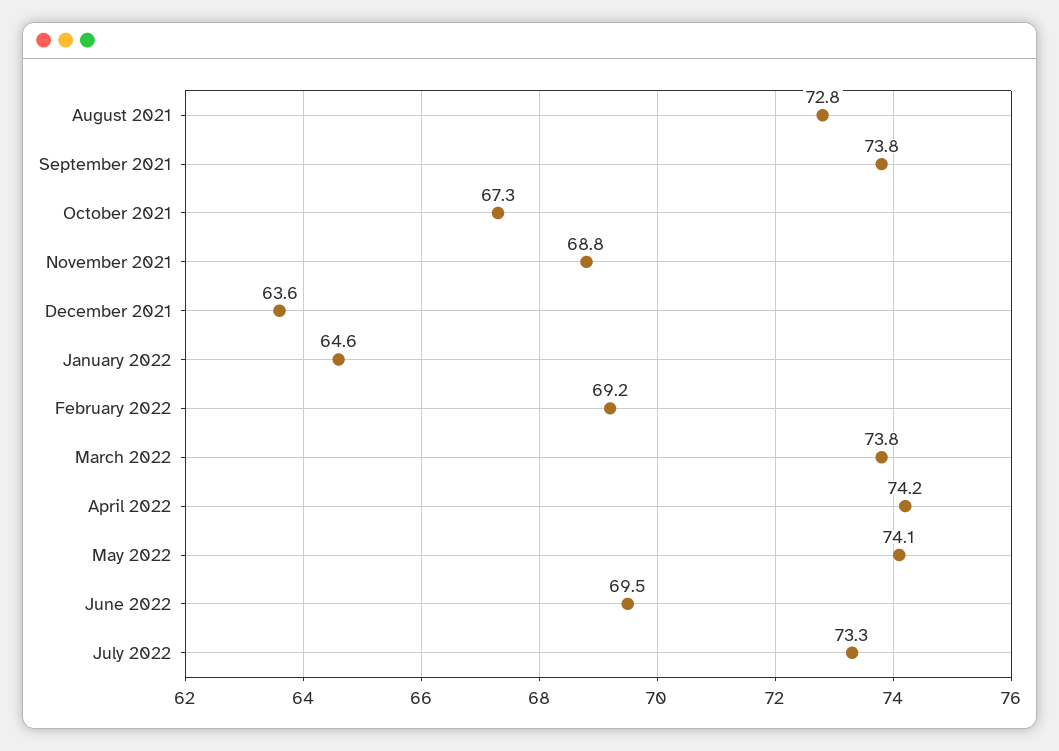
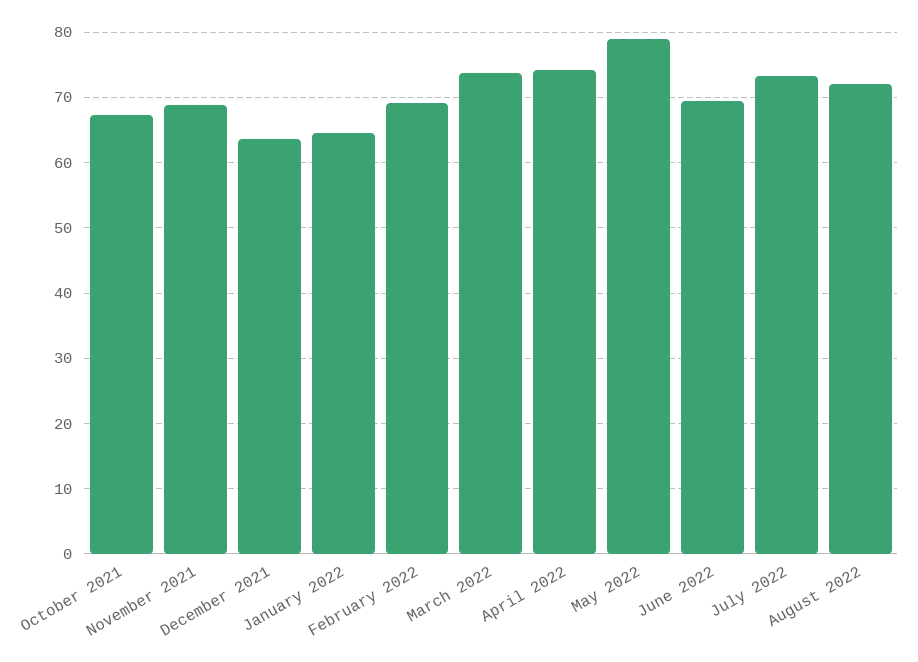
August 2021: 72.8 -> none
September 2021: 73.8 -> none
May 2022: 74.1 -> 79
August 2022: none -> 72

